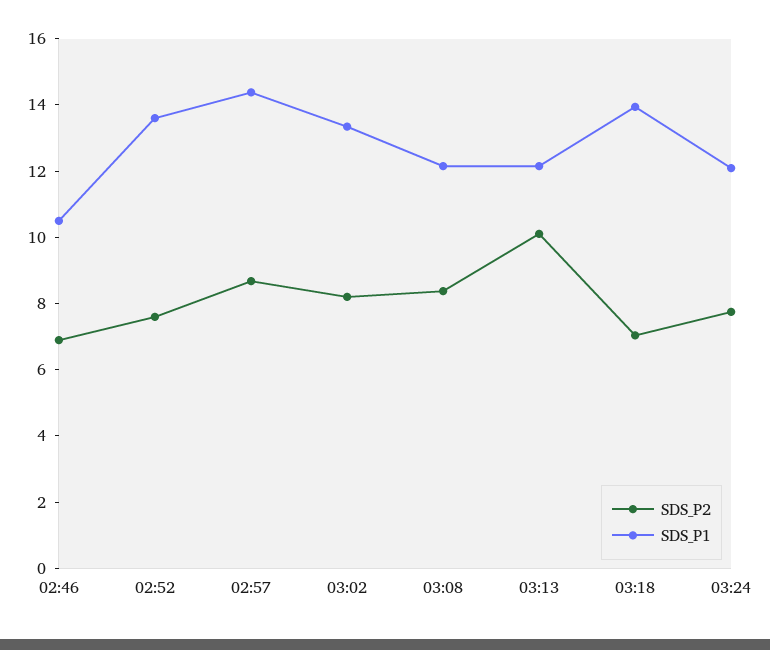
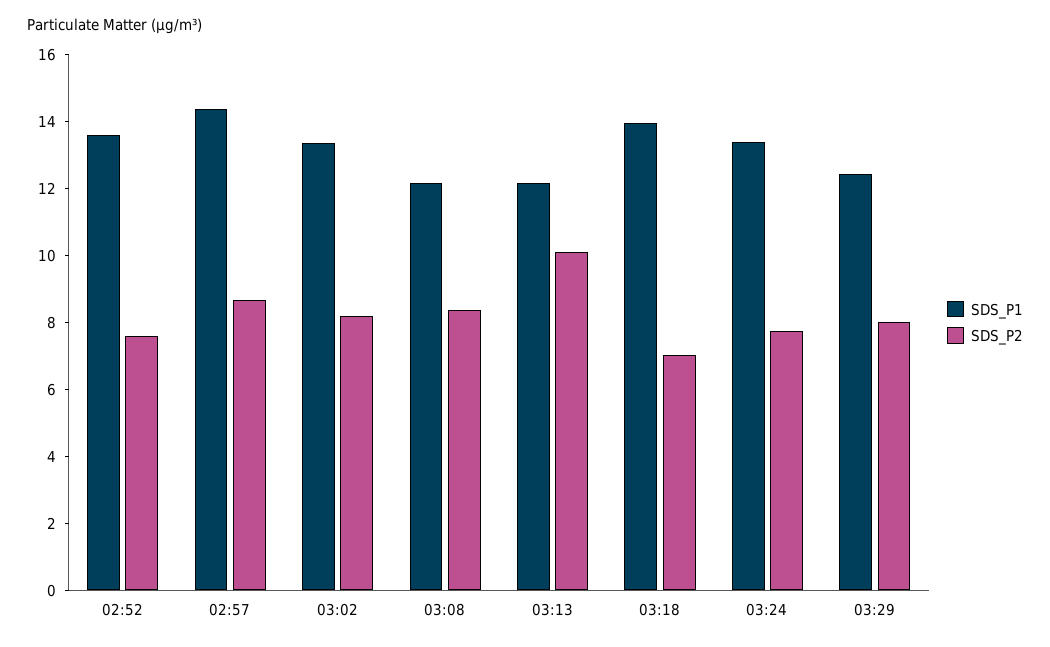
SDS_P2, 02:46: 7 -> none
SDS_P1, 02:46: 10.5 -> none
SDS_P1, 03:24: 12 -> 13.5
SDS_P1, 03:29: none -> 12.5
SDS_P2, 03:29: none -> 8

